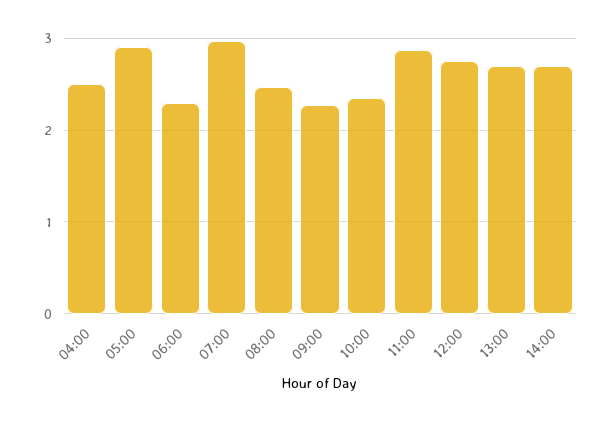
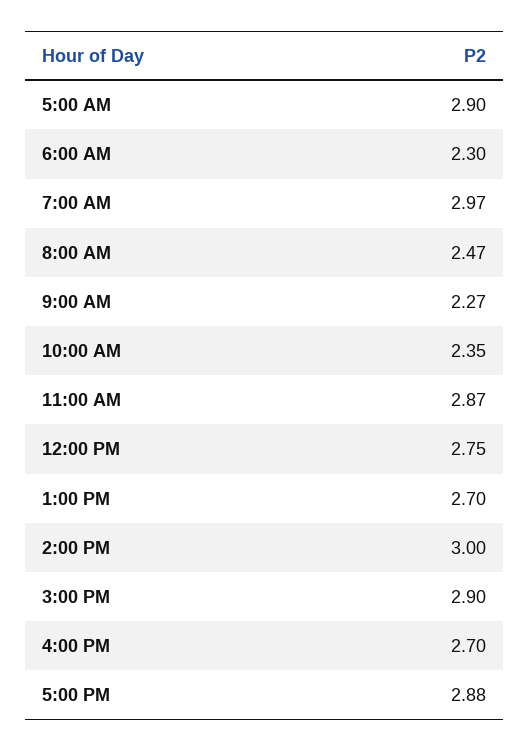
04:00: 2.5 -> none
14:00: 2.7 -> 3
3:00 PM: none -> 2.9
4:00 PM: none -> 2.7
5:00 PM: none -> 2.88

